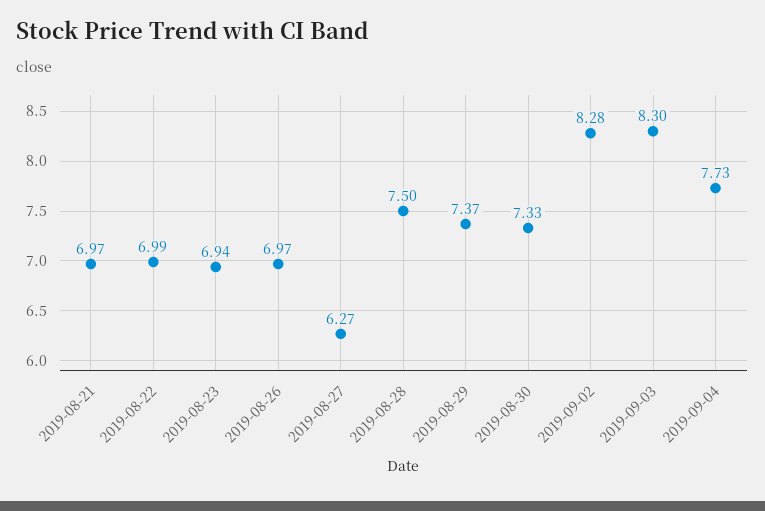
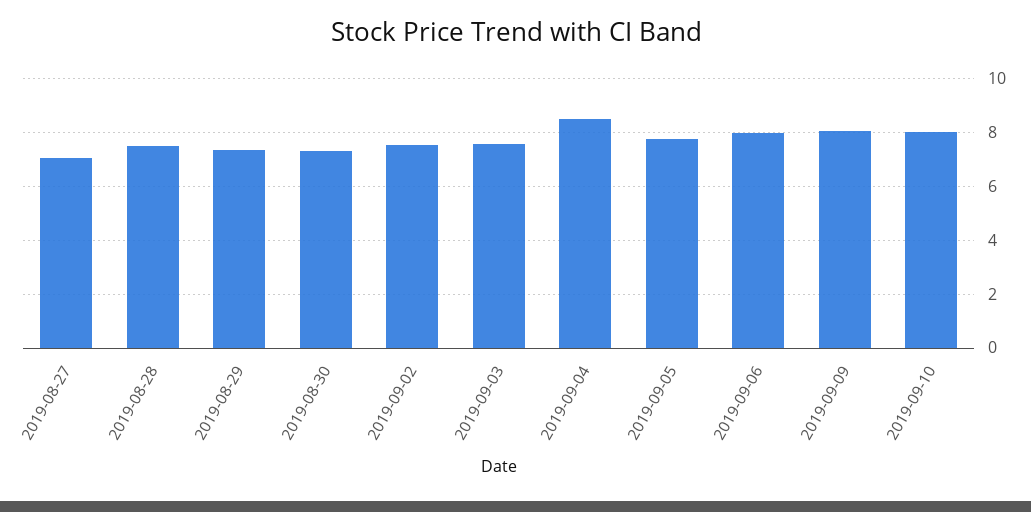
2019-08-21: 6.97 -> none
2019-08-22: 6.99 -> none
2019-08-23: 6.94 -> none
2019-08-26: 6.97 -> none
2019-08-27: 6.27 -> 7
2019-09-02: 8.28 -> 7.5
2019-09-03: 8.3 -> 7.5
2019-09-04: 7.73 -> 8.5
2019-09-05: none -> 7.75
2019-09-06: none -> 8
2019-09-09: none -> 8
2019-09-10: none -> 8

